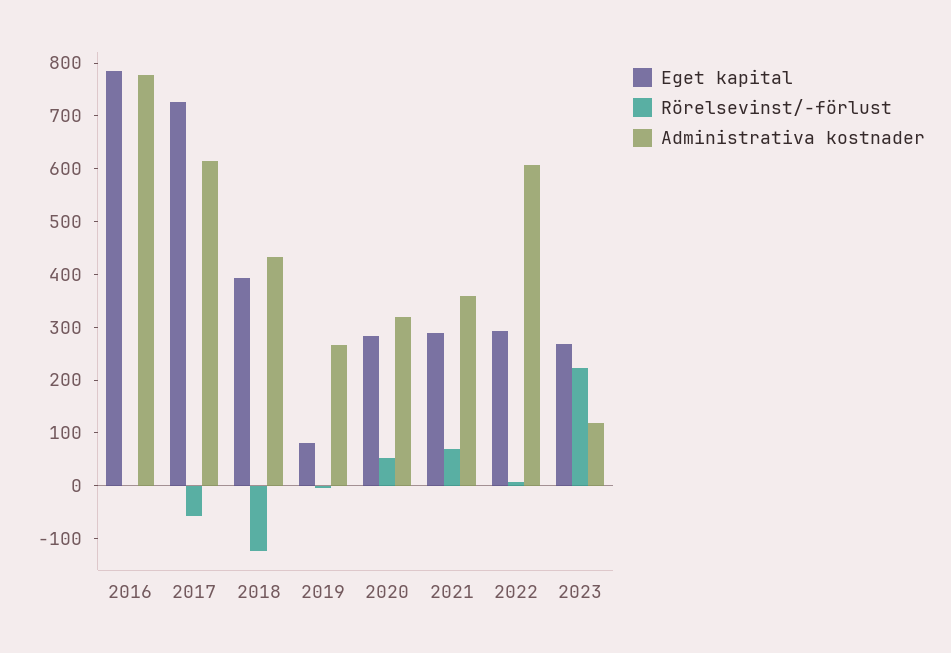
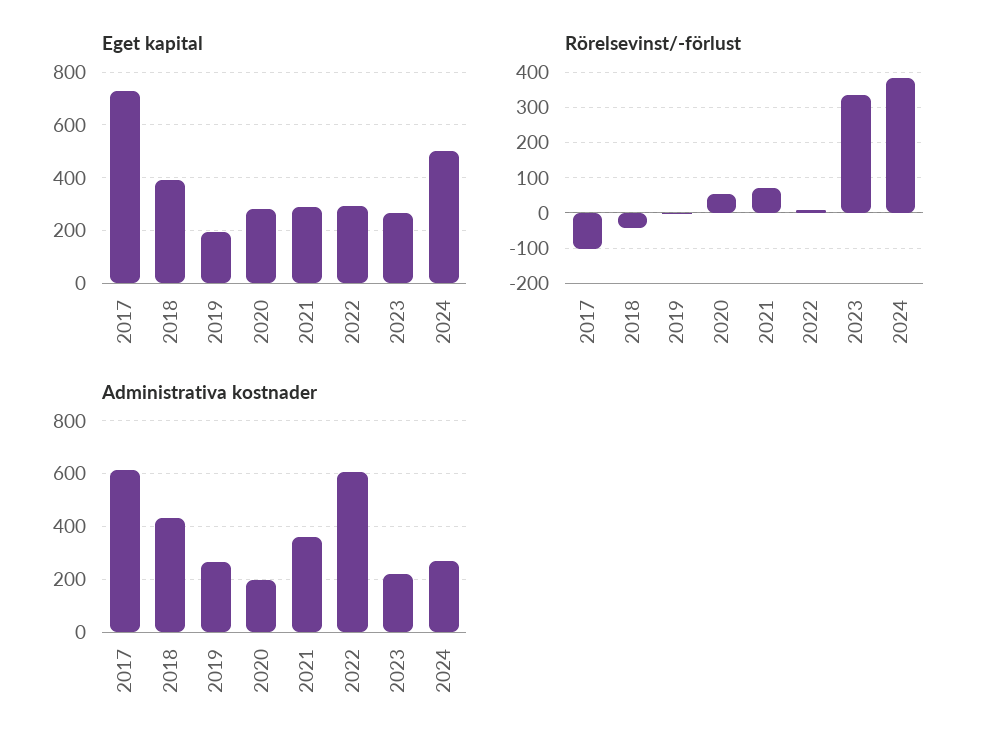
Eget kapital, 2016: 780 -> none
Rörelsevinst/-förlust, 2016: 0 -> none
Administrativa kostnader, 2016: 780 -> none
Rörelsevinst/-förlust, 2017: -60 -> -100
Rörelsevinst/-förlust, 2018: -120 -> -40
Eget kapital, 2019: 80 -> 200
Administrativa kostnader, 2020: 320 -> 200
Rörelsevinst/-förlust, 2023: 220 -> 340
Administrativa kostnader, 2023: 120 -> 225
Eget kapital, 2024: none -> 500
Rörelsevinst/-förlust, 2024: none -> 380
Administrativa kostnader, 2024: none -> 275

